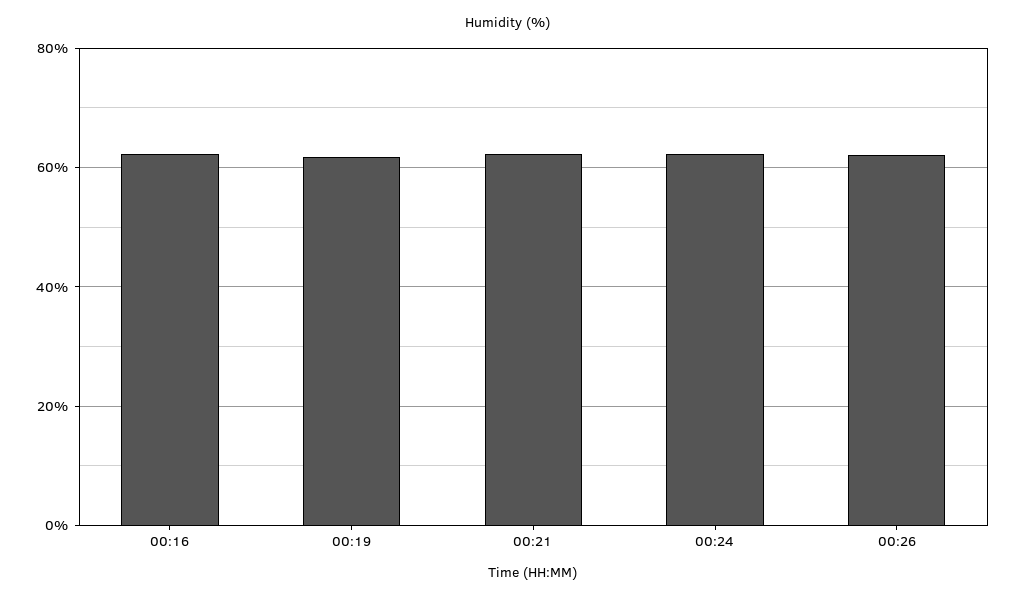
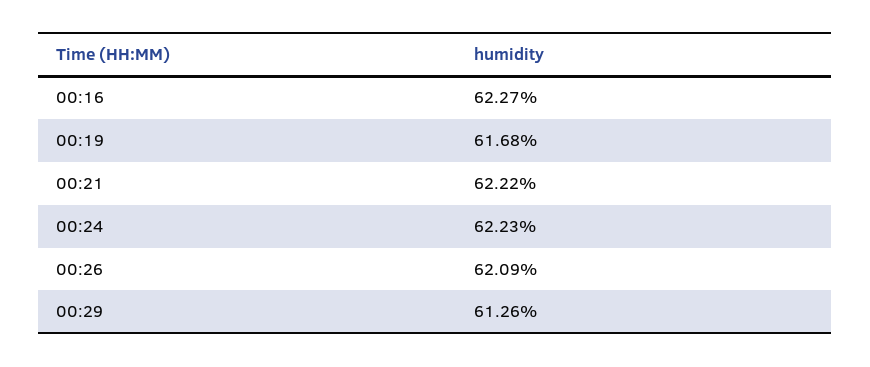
00:29: none -> 61.26

